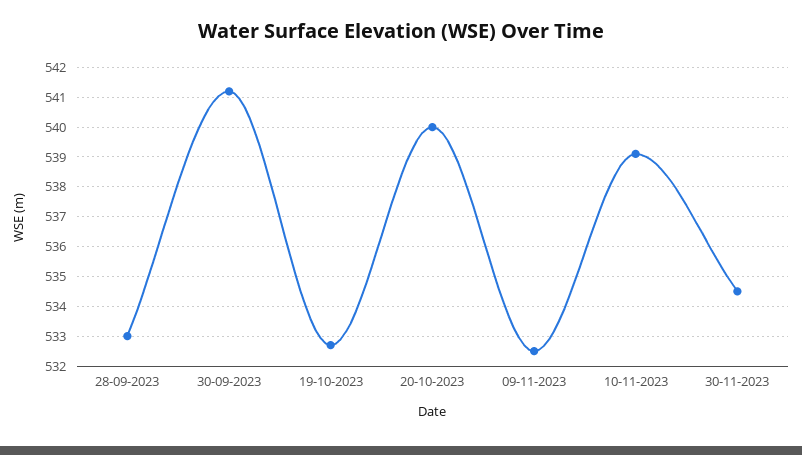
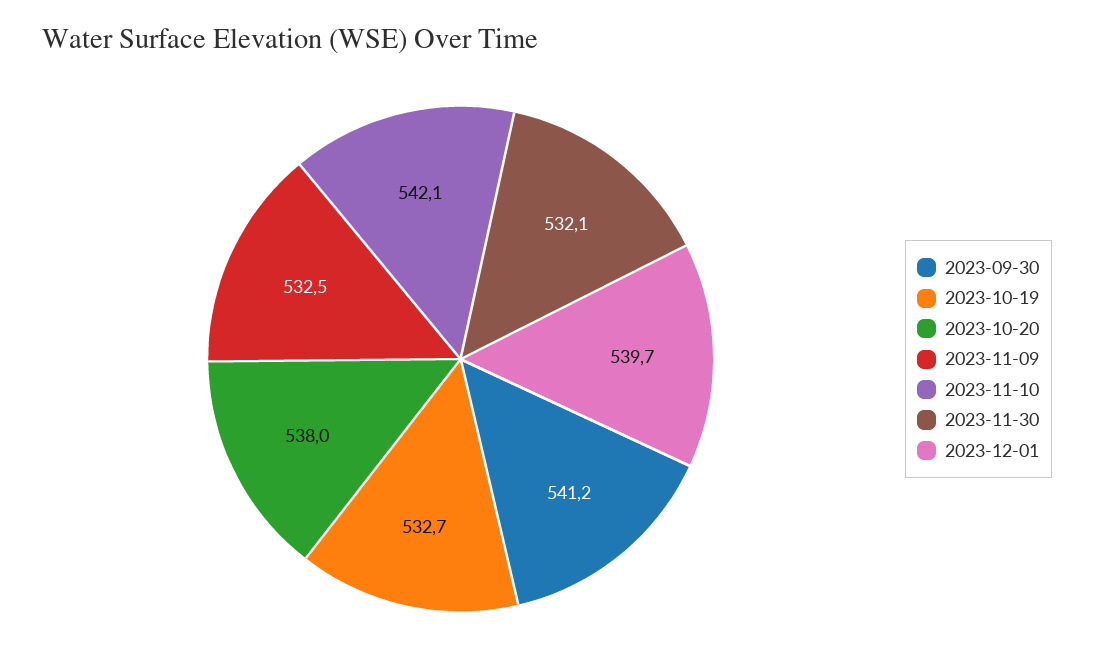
28-09-2023: 533 -> none
20-10-2023: 540 -> 538
10-11-2023: 539 -> 542.1
30-11-2023: 534.5 -> 532.1
2023-12-01: none -> 539.7

